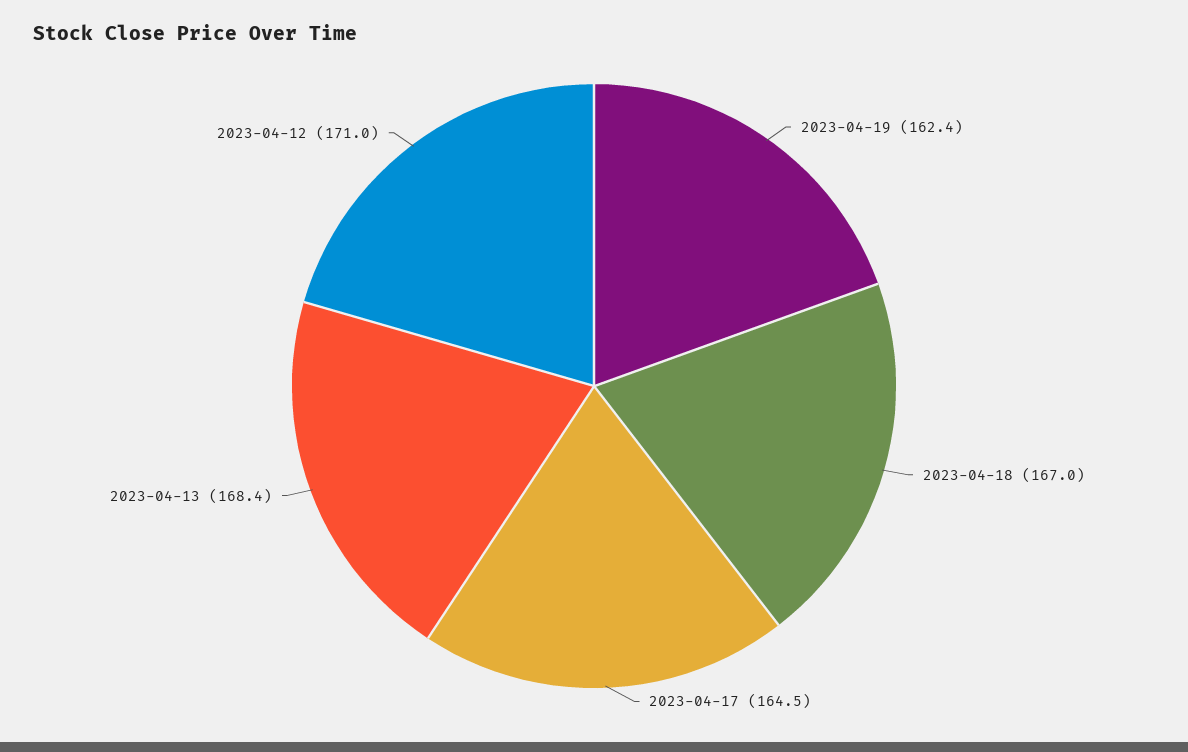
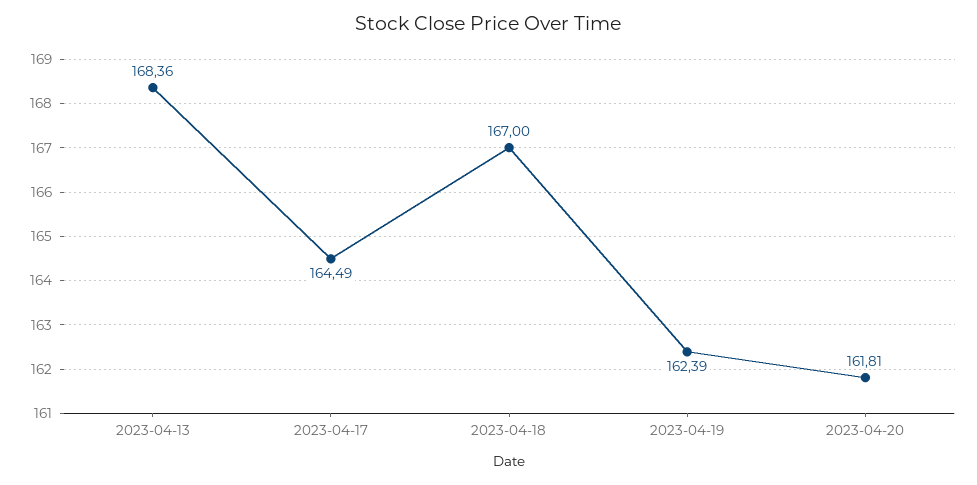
2023-04-12: 171 -> none
2023-04-20: none -> 161.81

